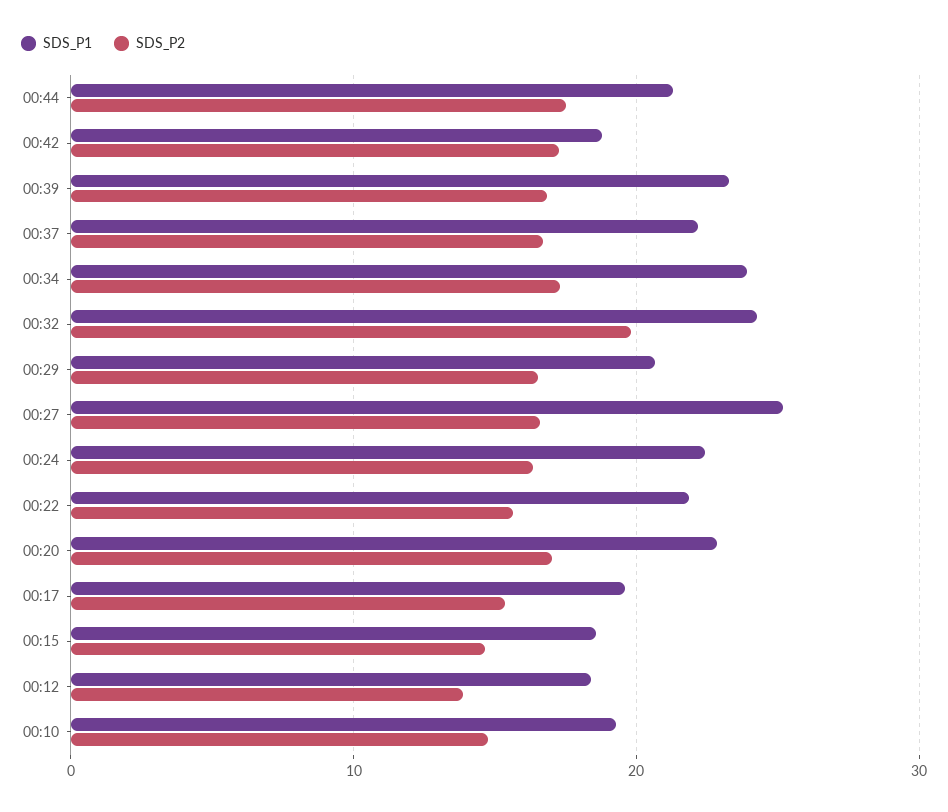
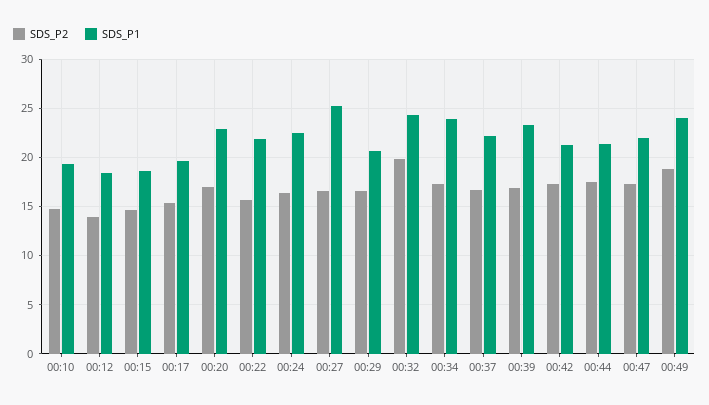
SDS_P1, 00:42: 19 -> 21
SDS_P2, 00:47: none -> 17
SDS_P1, 00:47: none -> 22
SDS_P2, 00:49: none -> 19
SDS_P1, 00:49: none -> 24

